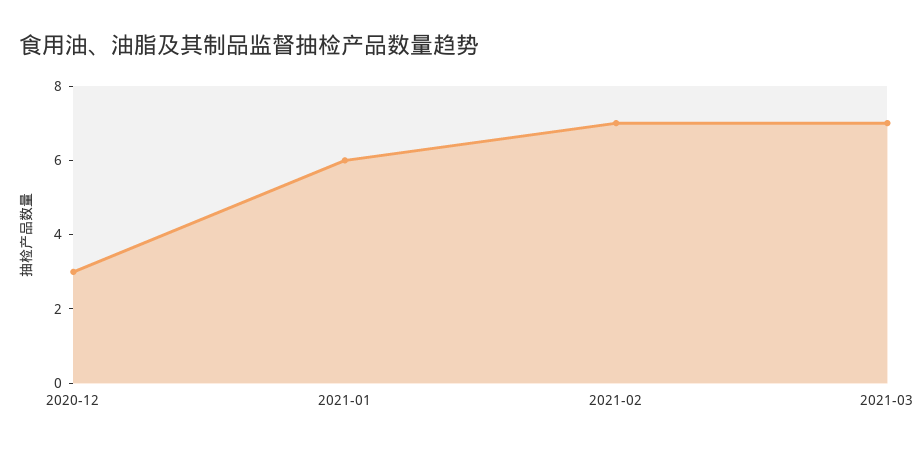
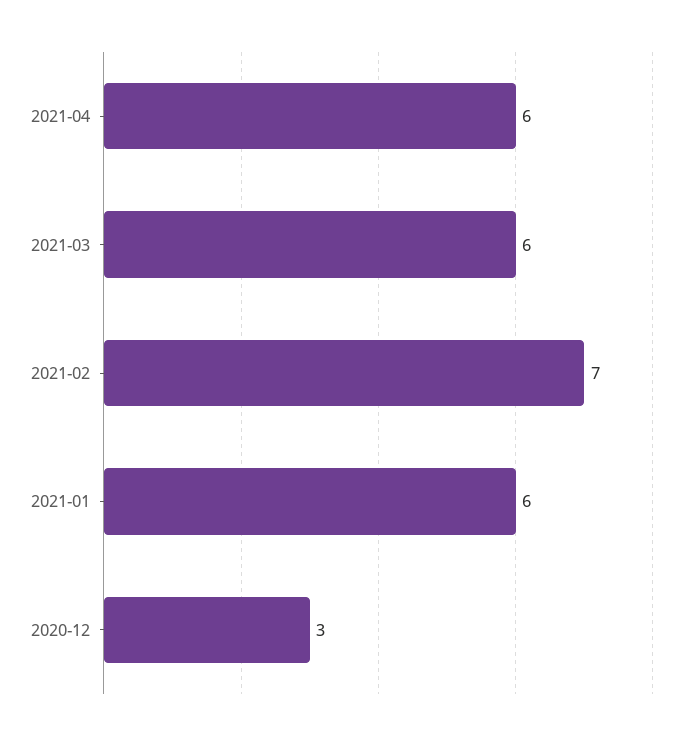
2021-03: 7 -> 6
2021-04: none -> 6

